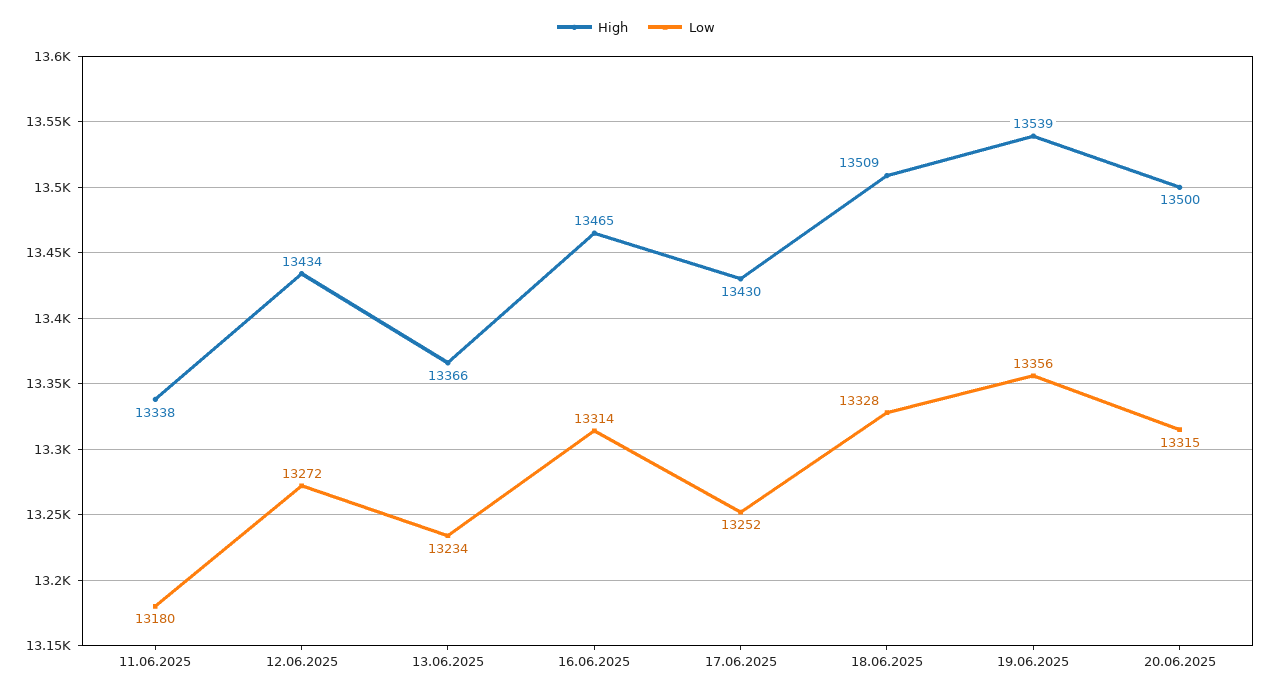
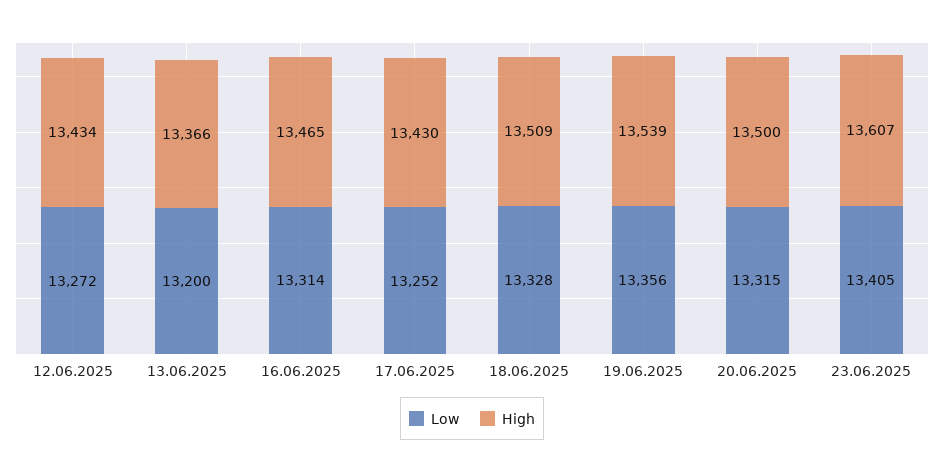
High, 11.06.2025: 13338 -> none
Low, 11.06.2025: 13180 -> none
Low, 13.06.2025: 13234 -> 13200
Low, 23.06.2025: none -> 13405
High, 23.06.2025: none -> 13607

